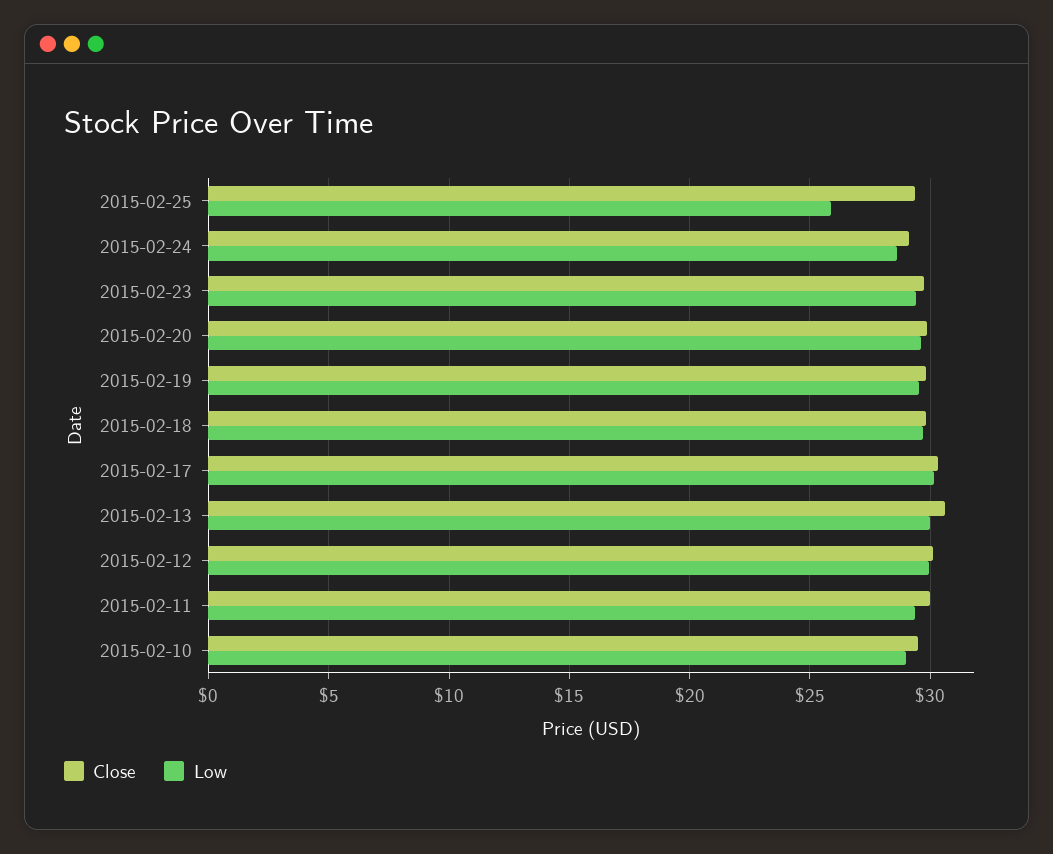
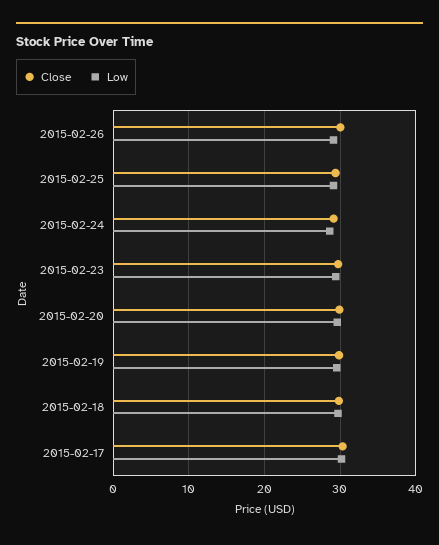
Low, 2015-02-25: 26 -> 29
Close, 2015-02-13: 30.5 -> none
Low, 2015-02-13: 30 -> none
Close, 2015-02-12: 30 -> none
Low, 2015-02-12: 30 -> none
Close, 2015-02-11: 30 -> none
Low, 2015-02-11: 29.5 -> none
Close, 2015-02-10: 29.5 -> none
Low, 2015-02-10: 29 -> none
Close, 2015-02-26: none -> 30
Low, 2015-02-26: none -> 29

